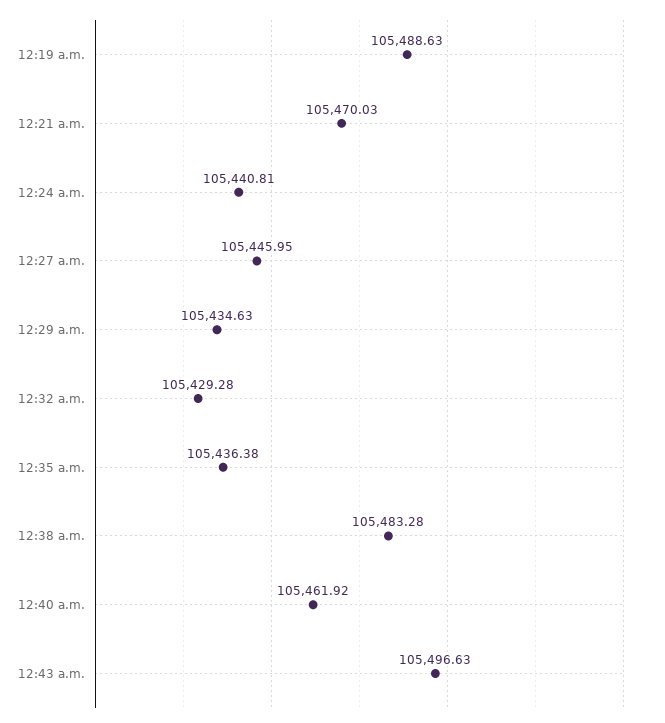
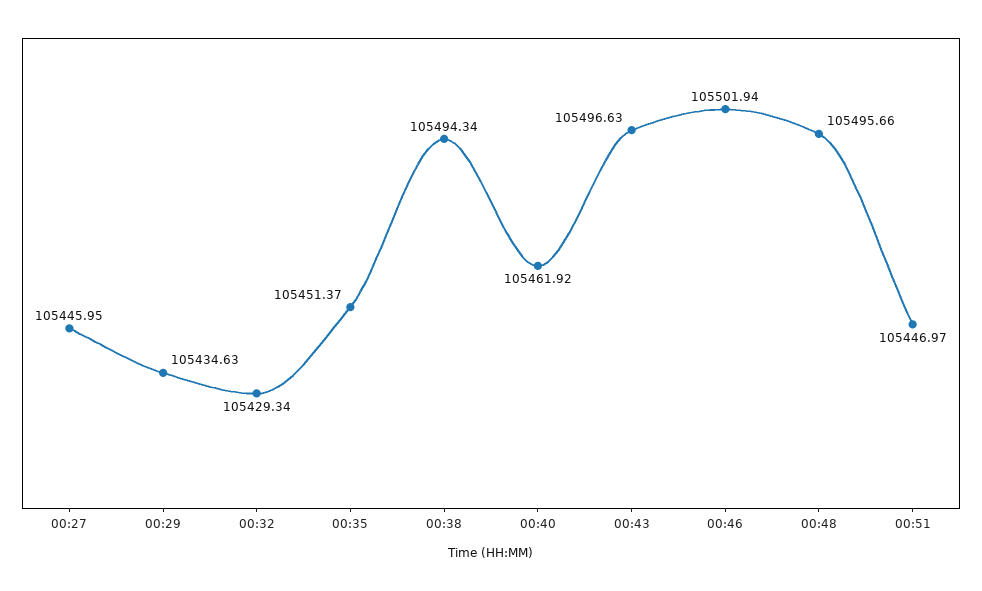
12:19 a.m.: 105488.63 -> none
12:21 a.m.: 105470.03 -> none
12:24 a.m.: 105440.81 -> none
12:32 a.m.: 105429.28 -> 105429.34
12:35 a.m.: 105436.38 -> 105451.37
12:38 a.m.: 105483.28 -> 105494.34
00:46: none -> 105501.94
00:48: none -> 105495.66
00:51: none -> 105446.97

